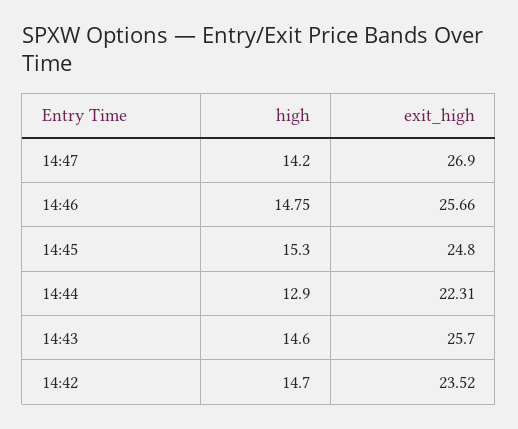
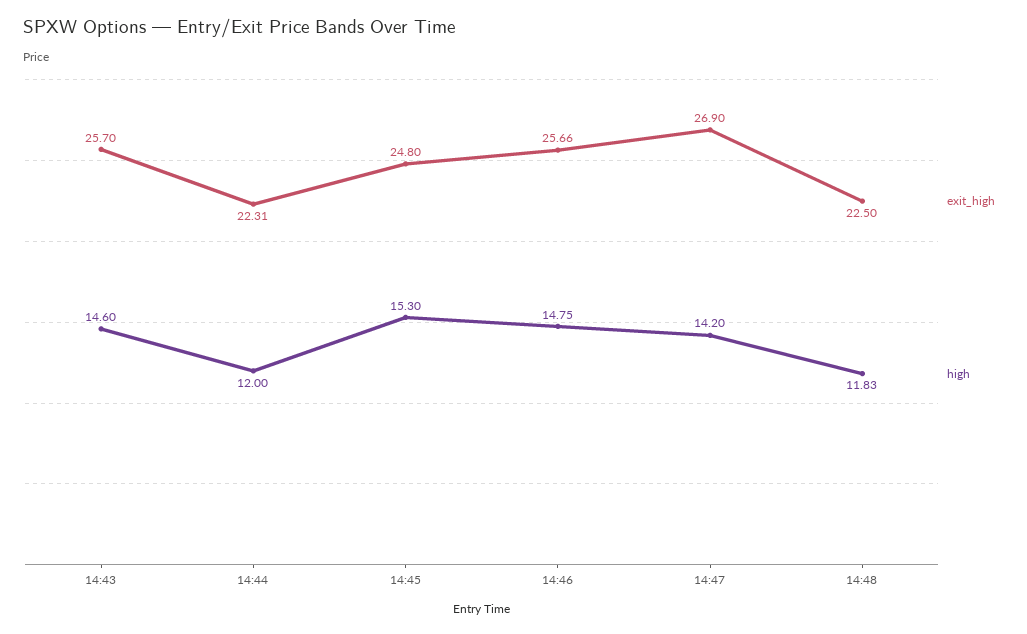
high, 14:44: 12.9 -> 12
high, 14:42: 14.7 -> none
exit_high, 14:42: 23.52 -> none
exit_high, 14:48: none -> 22.5
high, 14:48: none -> 11.83

